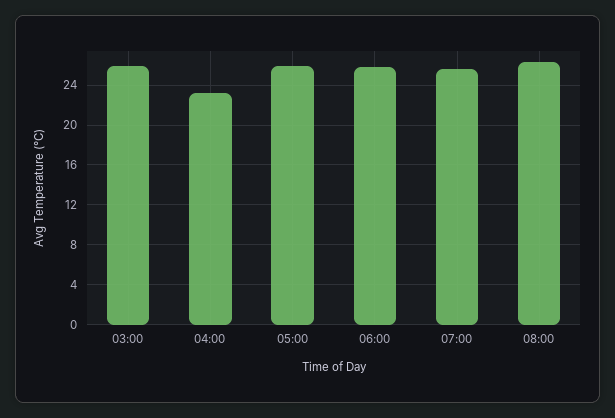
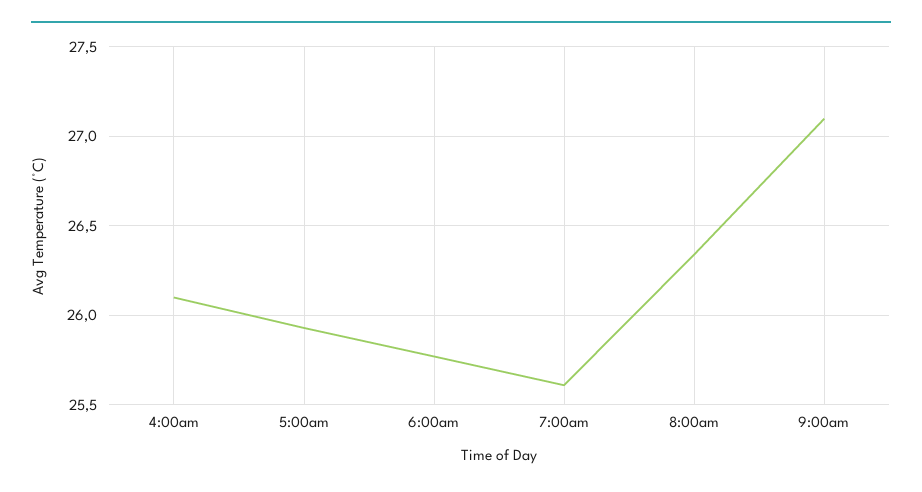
03:00: 26 -> none
04:00: 23 -> 26.1
9:00am: none -> 27.1

